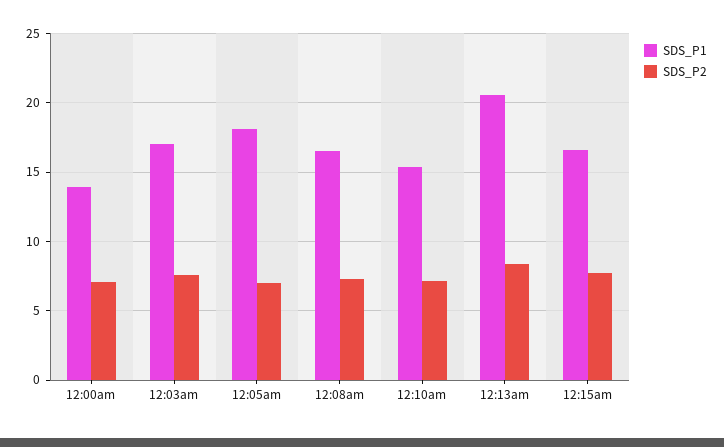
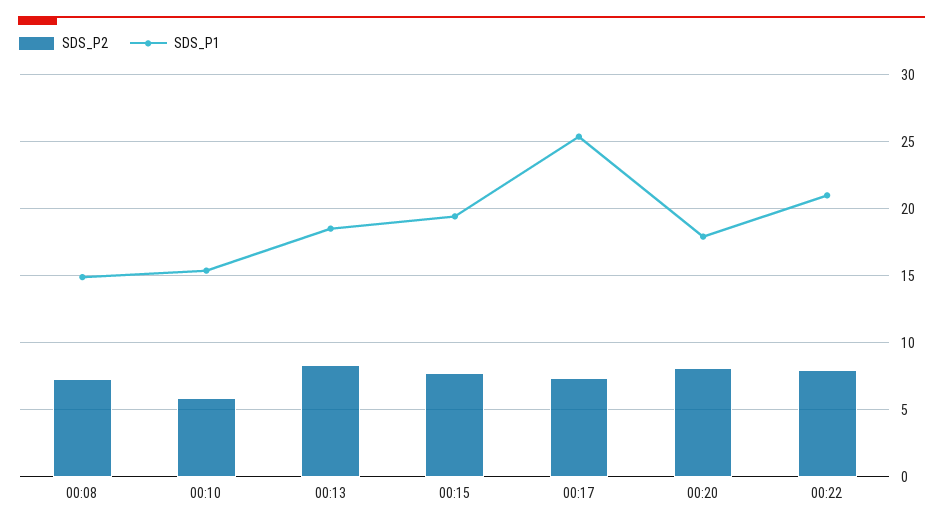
SDS_P1, 12:00am: 14 -> none
SDS_P2, 12:00am: 7 -> none
SDS_P1, 12:03am: 17 -> none
SDS_P2, 12:03am: 7.5 -> none
SDS_P1, 12:05am: 18 -> none
SDS_P2, 12:05am: 7 -> none
SDS_P1, 12:08am: 16.5 -> 15
SDS_P2, 12:10am: 7 -> 6
SDS_P1, 12:13am: 20.5 -> 18.5
SDS_P1, 12:15am: 16.5 -> 19.5
SDS_P2, 00:17: none -> 7.5
SDS_P1, 00:17: none -> 25.5
SDS_P2, 00:20: none -> 8
SDS_P1, 00:20: none -> 18
SDS_P2, 00:22: none -> 8
SDS_P1, 00:22: none -> 21

